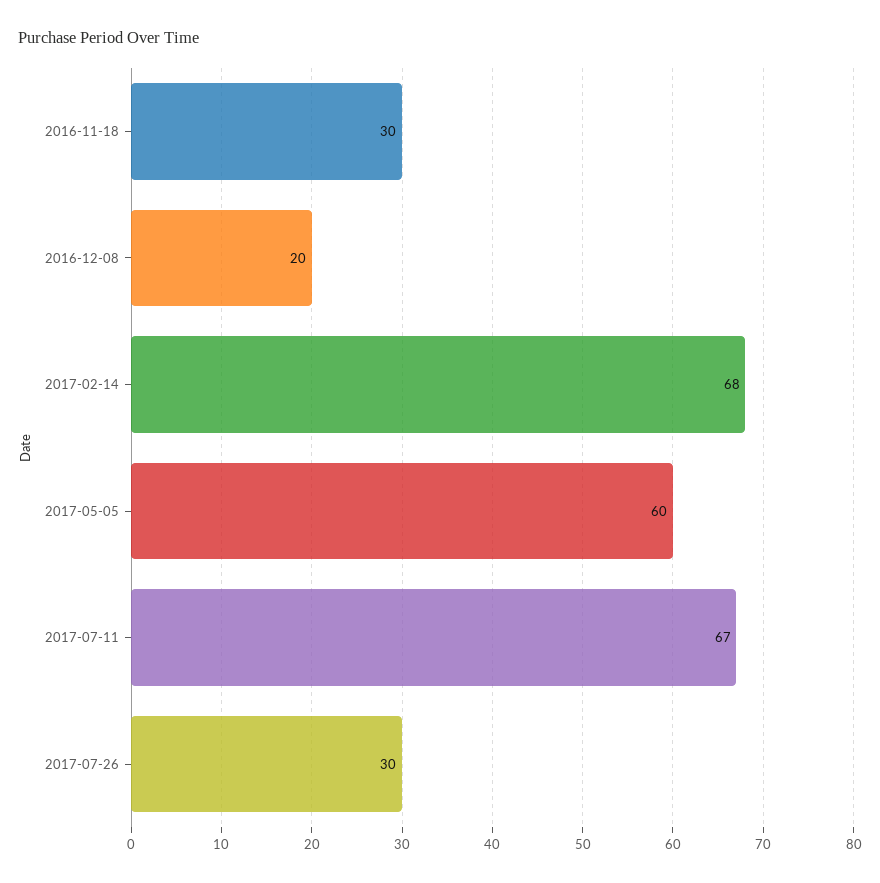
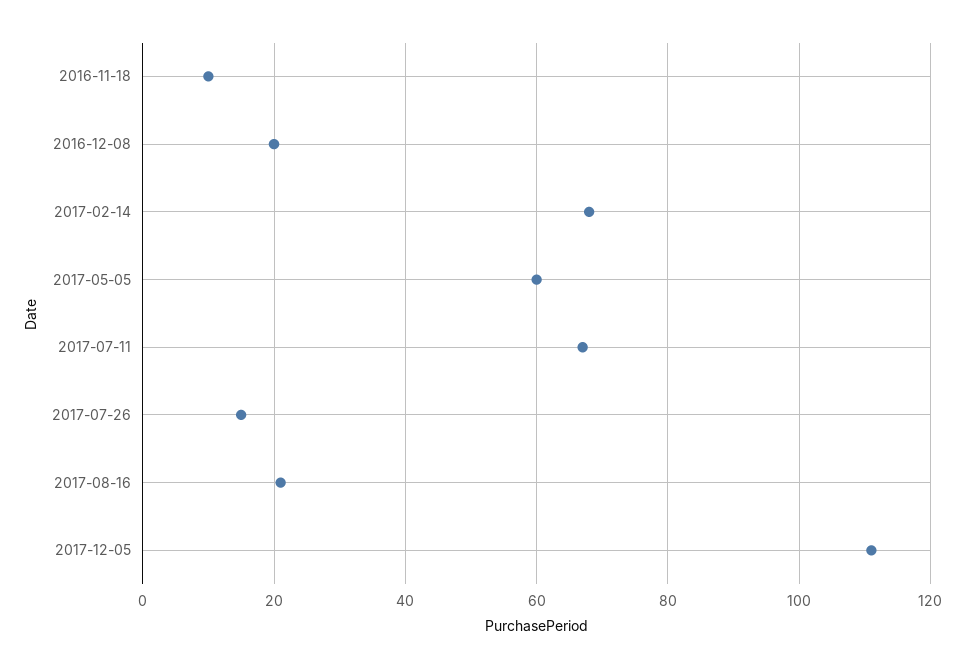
2016-11-18: 30 -> 10
2017-07-26: 30 -> 15
2017-08-16: none -> 20
2017-12-05: none -> 110

